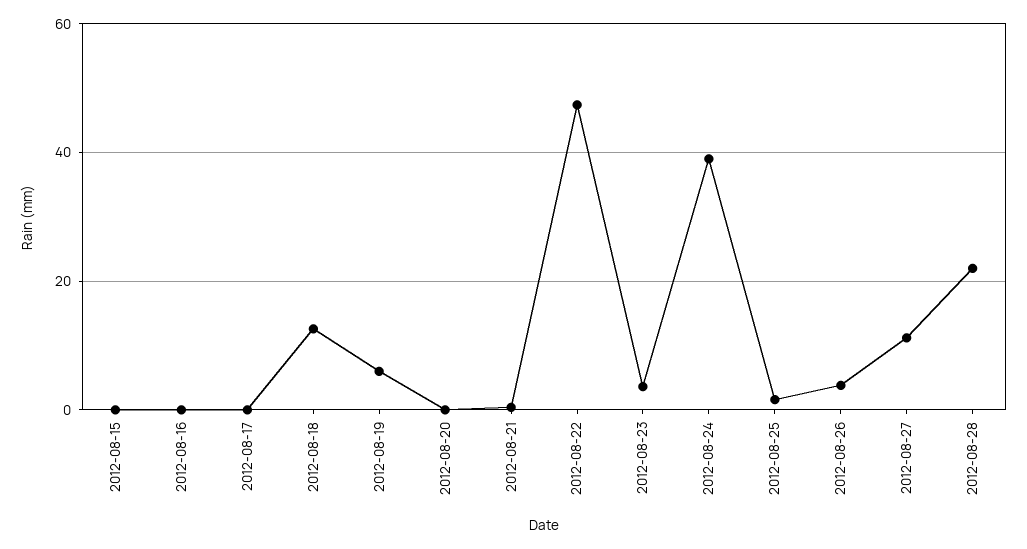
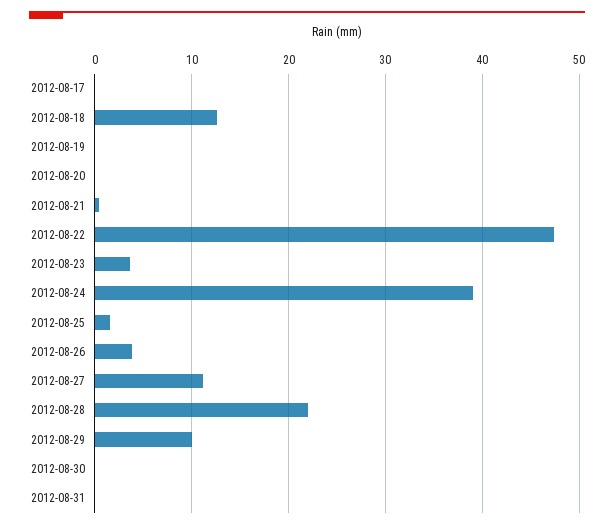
2012-08-15: 0 -> none
2012-08-16: 0 -> none
2012-08-19: 6 -> 0
2012-08-29: none -> 10
2012-08-30: none -> 0
2012-08-31: none -> 0

